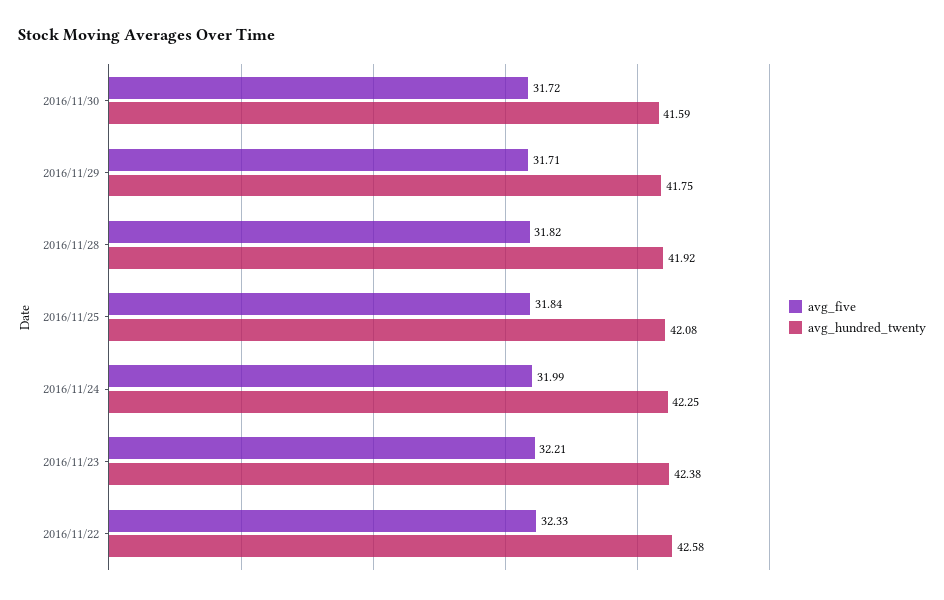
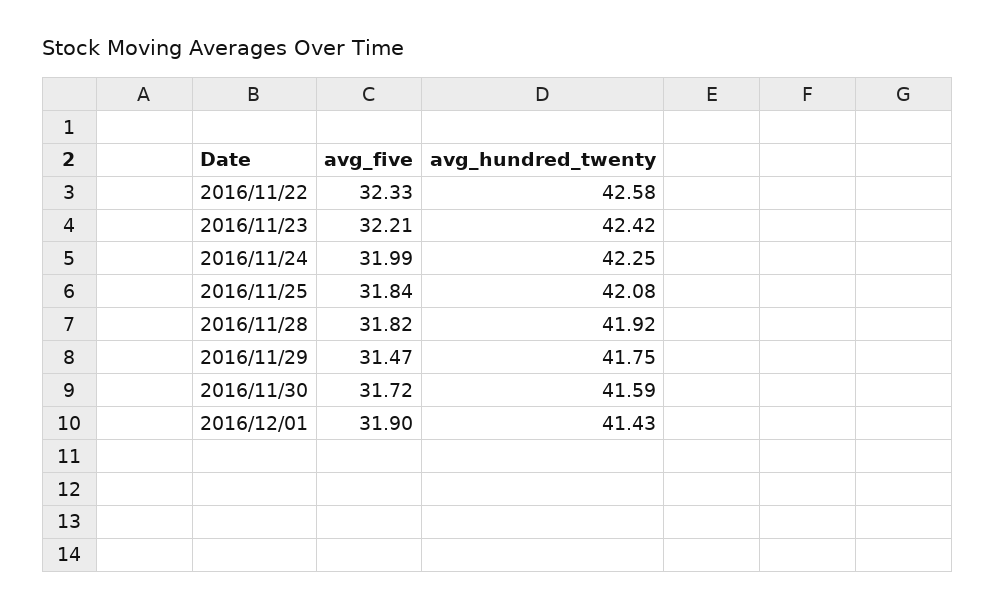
avg_five, 2016/11/29: 31.71 -> 31.47
avg_hundred_twenty, 2016/11/23: 42.38 -> 42.42
avg_five, 2016/12/01: none -> 31.9
avg_hundred_twenty, 2016/12/01: none -> 41.43

